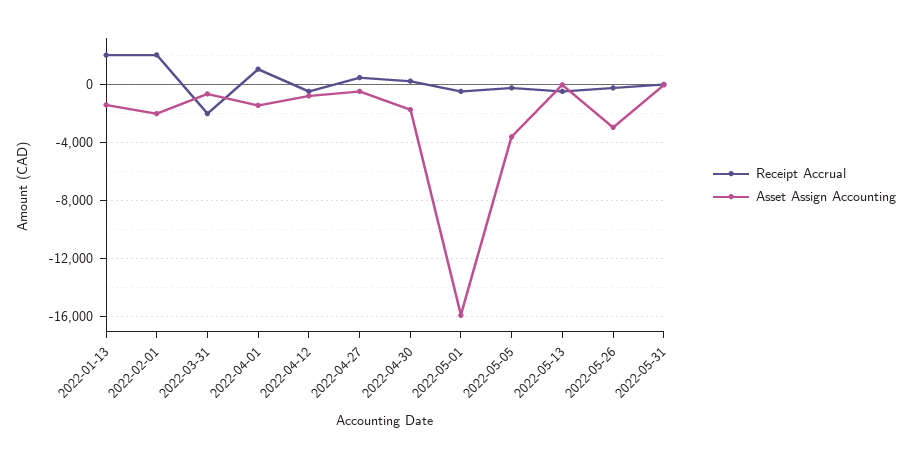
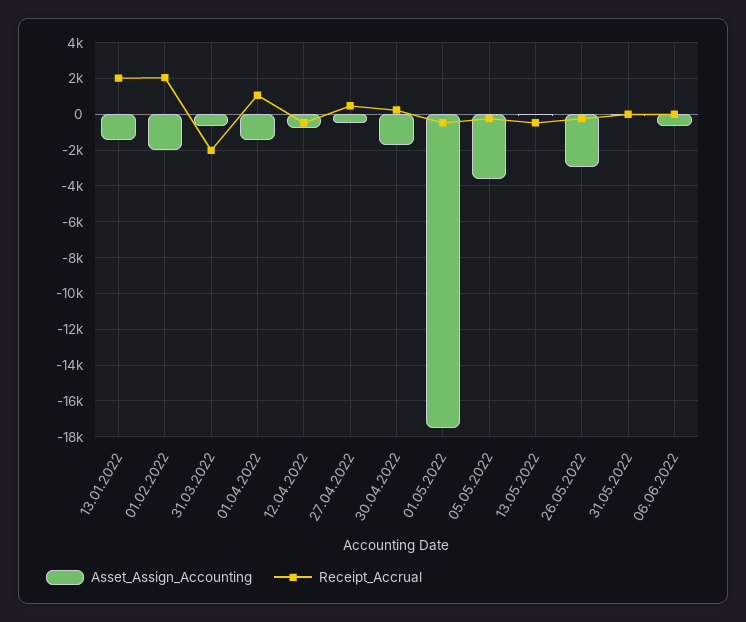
Asset Assign Accounting, 2022-05-01: -16000 -> -17500
Asset Assign Accounting, 06.06.2022: none -> -500
Receipt Accrual, 06.06.2022: none -> 0

